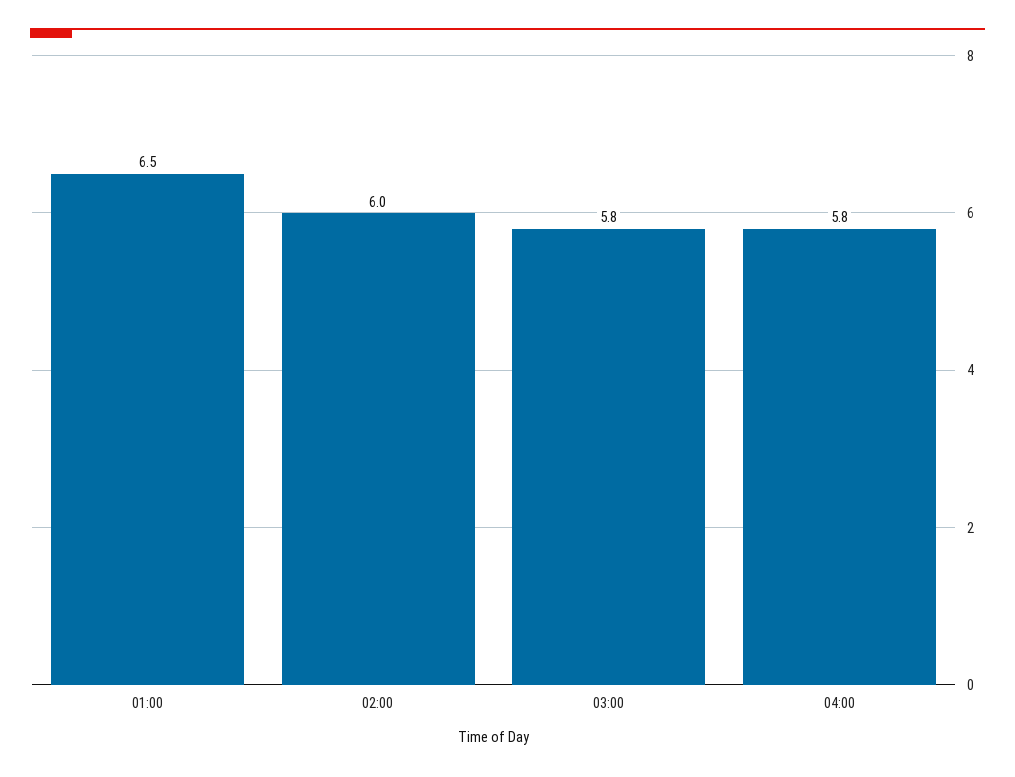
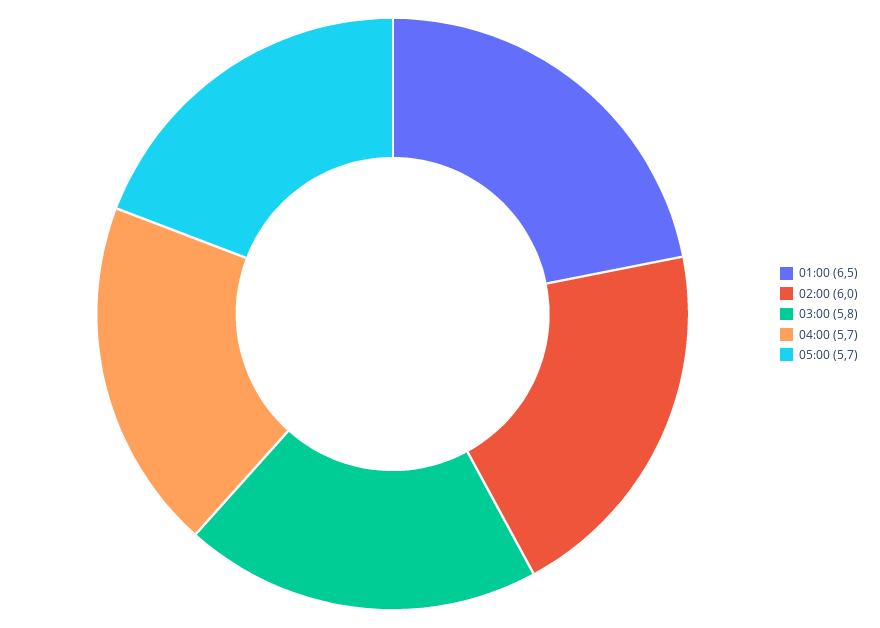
04:00: 5.8 -> 5.7
05:00: none -> 5.7

